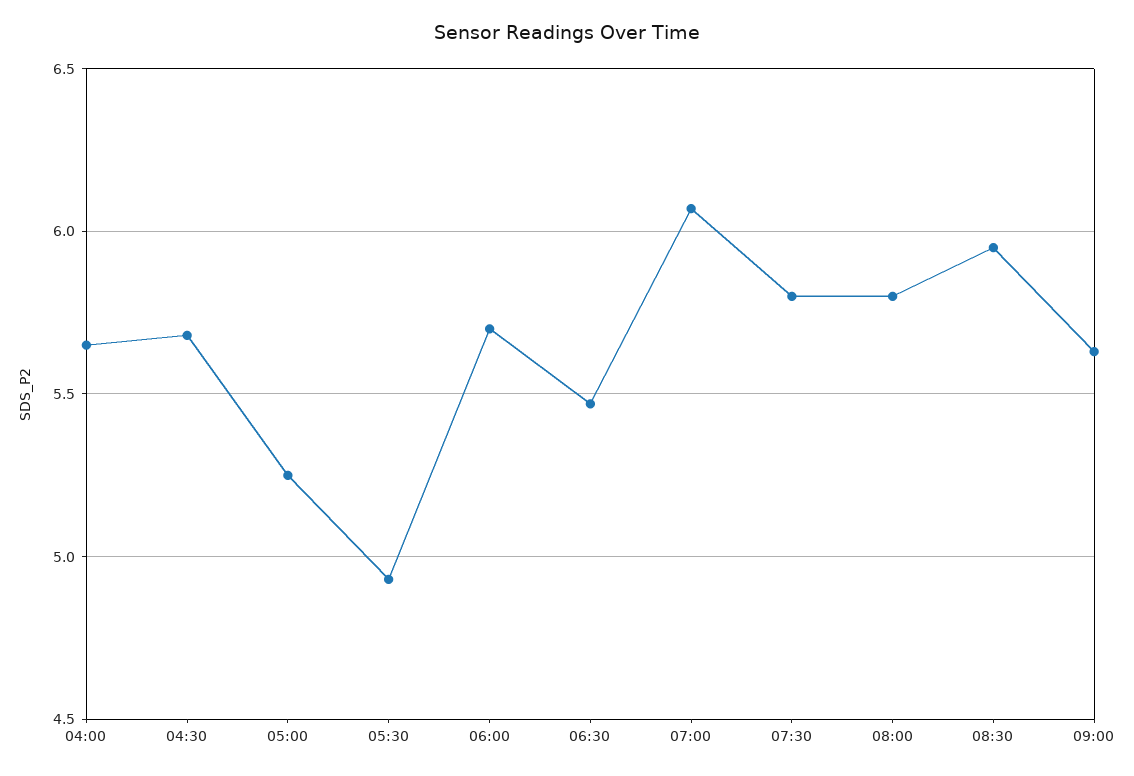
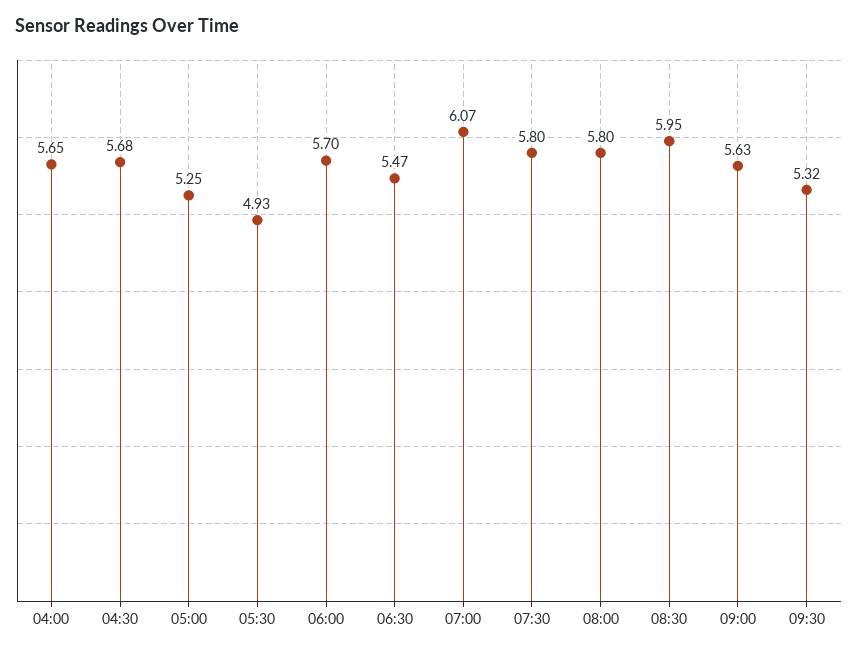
09:30: none -> 5.32

